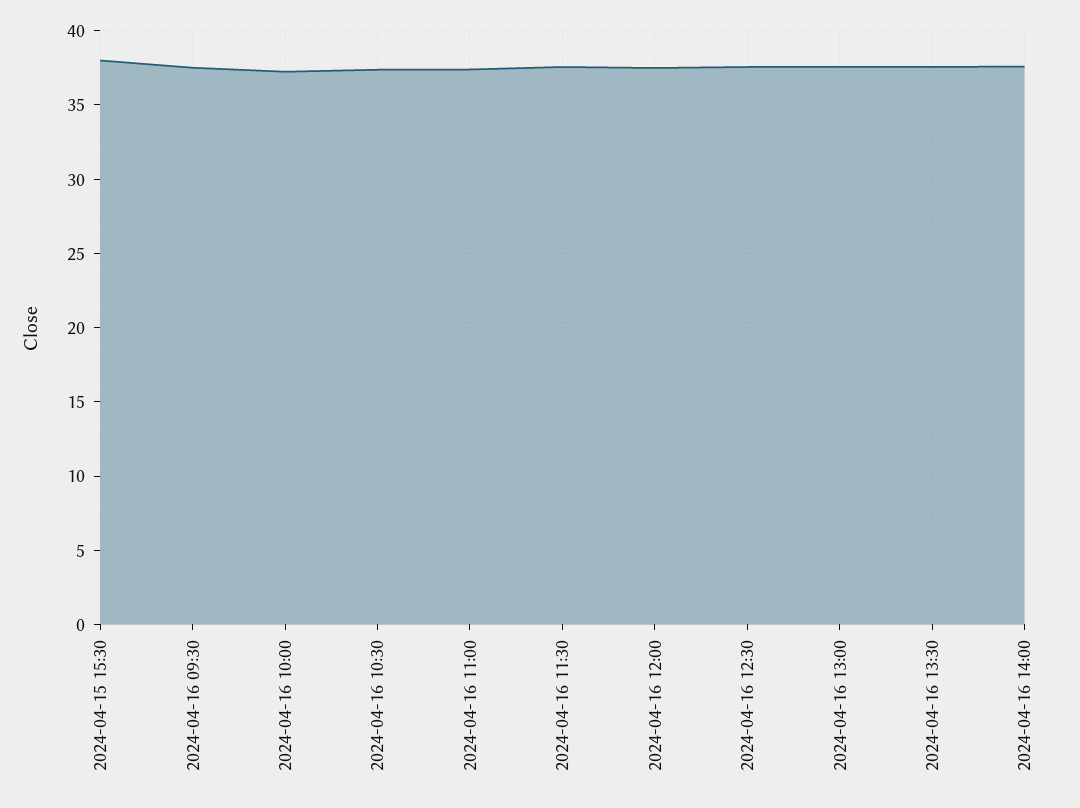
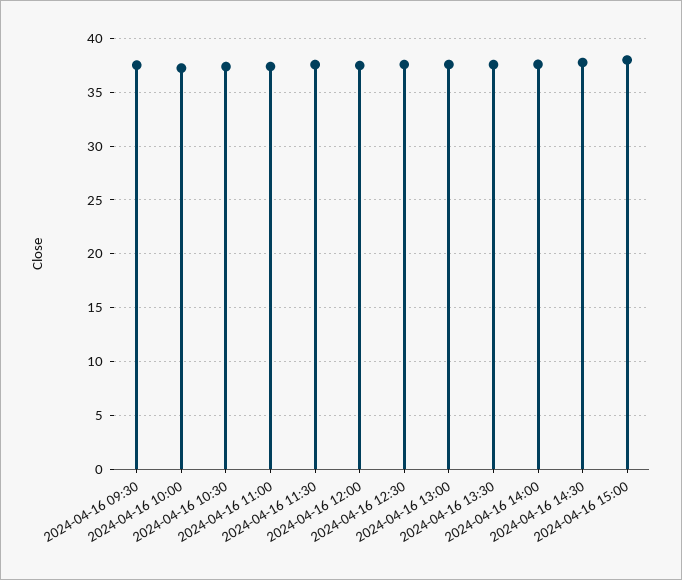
2024-04-15 15:30: 38 -> none
2024-04-16 14:30: none -> 38
2024-04-16 15:00: none -> 38

